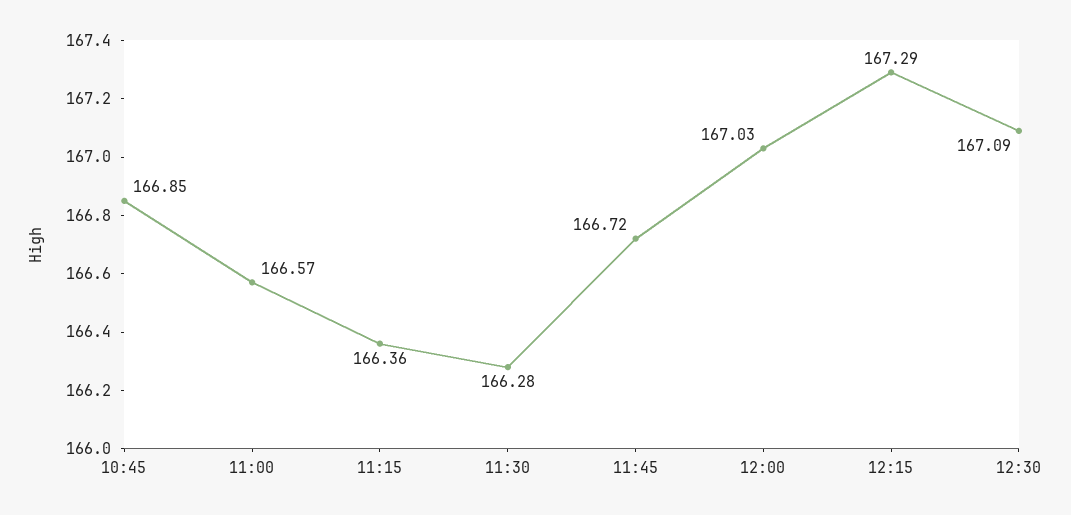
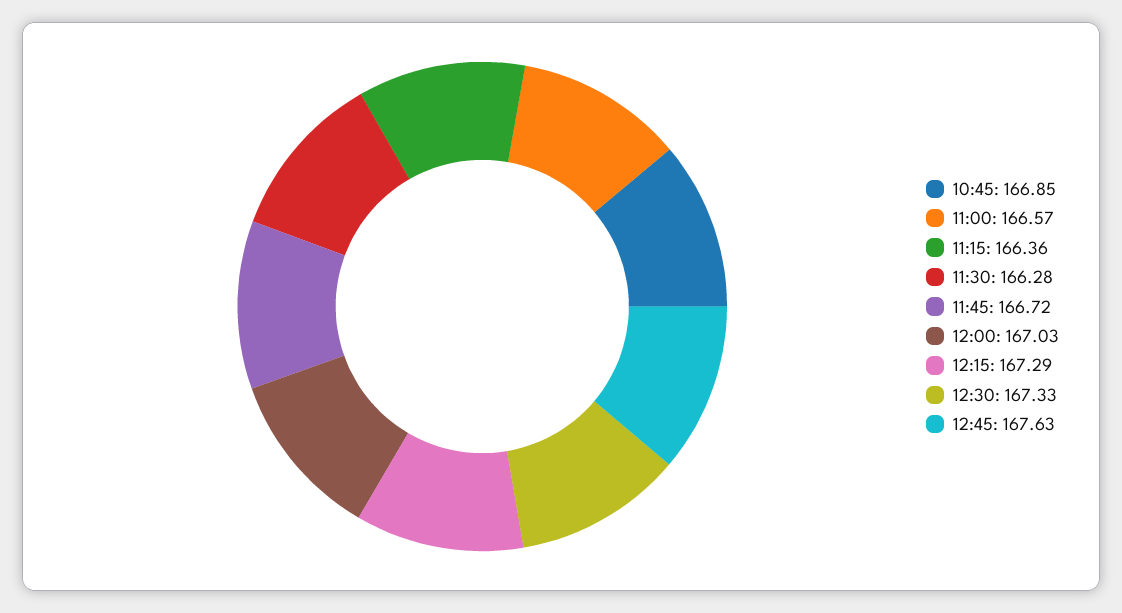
12:30: 167.09 -> 167.33
12:45: none -> 167.63

